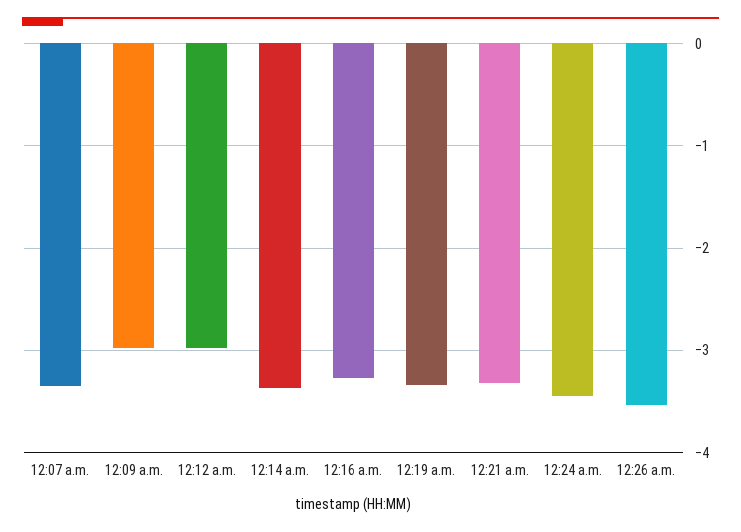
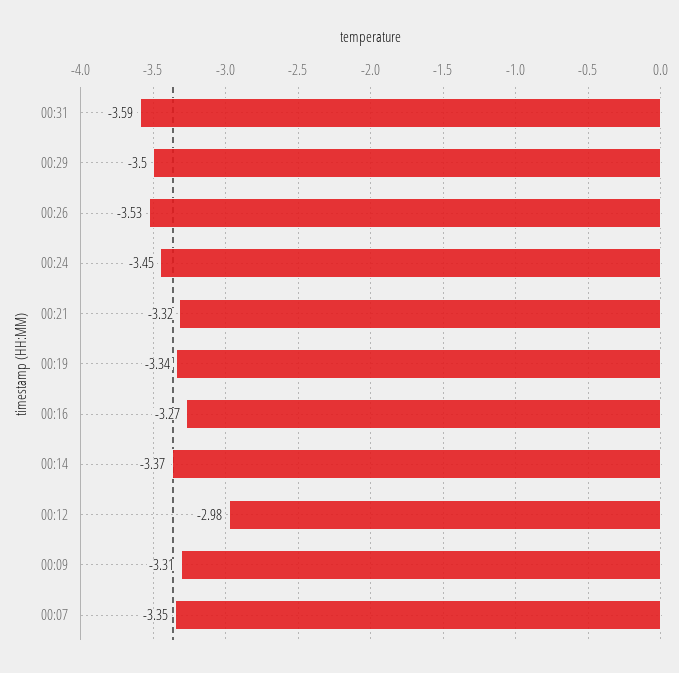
12:09 a.m.: -3 -> -3.31
00:31: none -> -3.59
00:29: none -> -3.5

